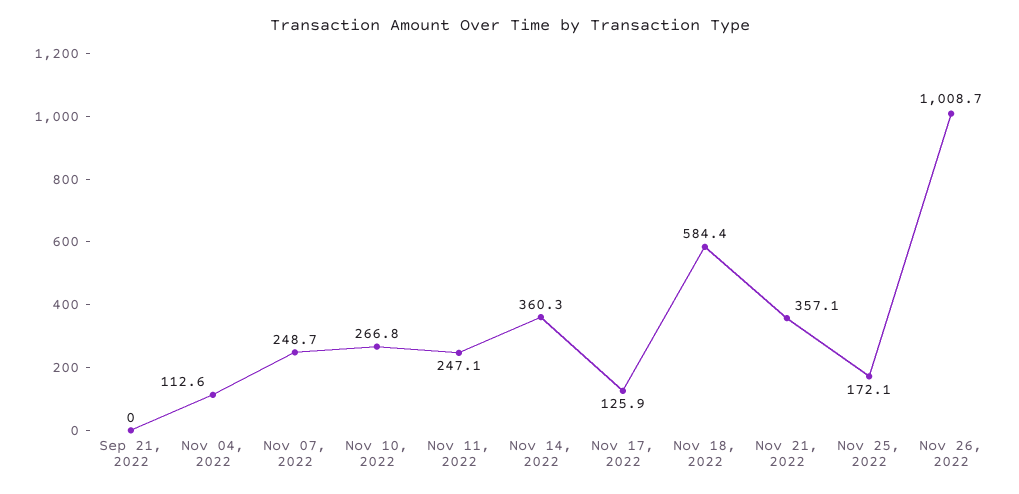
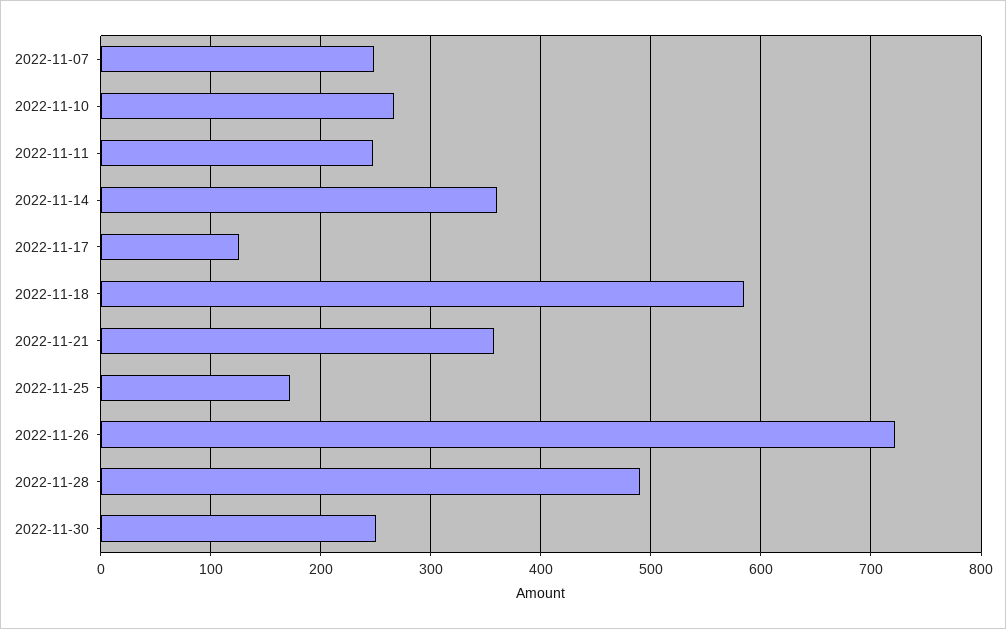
Sep 21, 2022: 0 -> none
Nov 04, 2022: 112.6 -> none
Nov 26, 2022: 1008.7 -> 720
2022-11-28: none -> 490
2022-11-30: none -> 250

